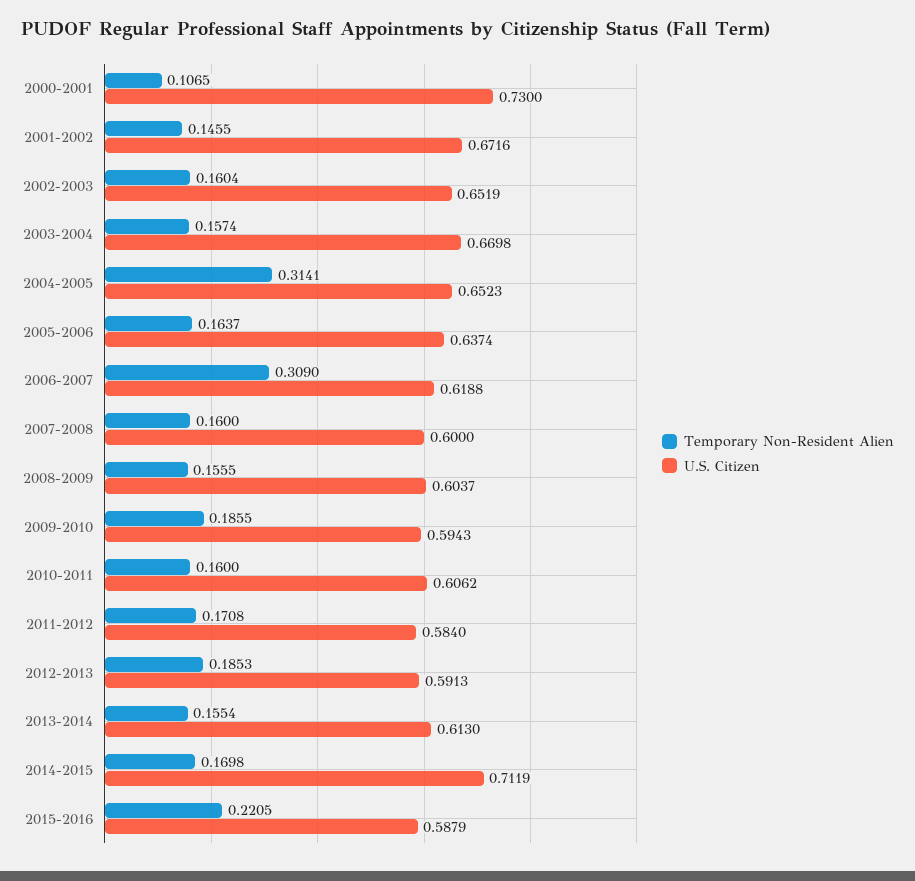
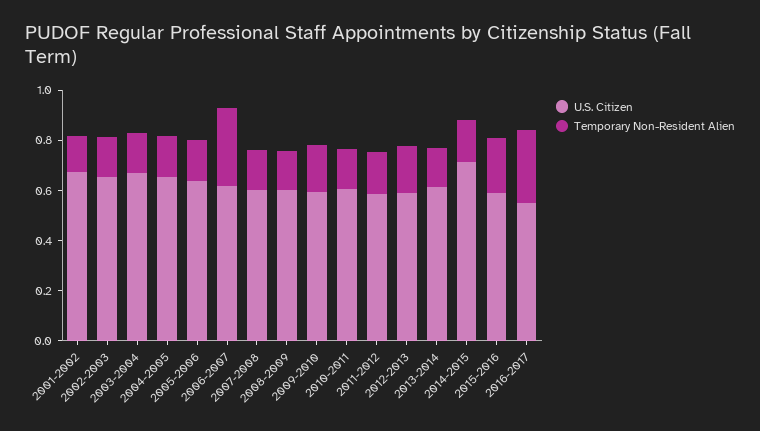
Temporary Non-Resident Alien, 2000-2001: 0.1065 -> none
U.S. Citizen, 2000-2001: 0.73 -> none
Temporary Non-Resident Alien, 2004-2005: 0.3141 -> 0.15
U.S. Citizen, 2016-2017: none -> 0.55
Temporary Non-Resident Alien, 2016-2017: none -> 0.3

